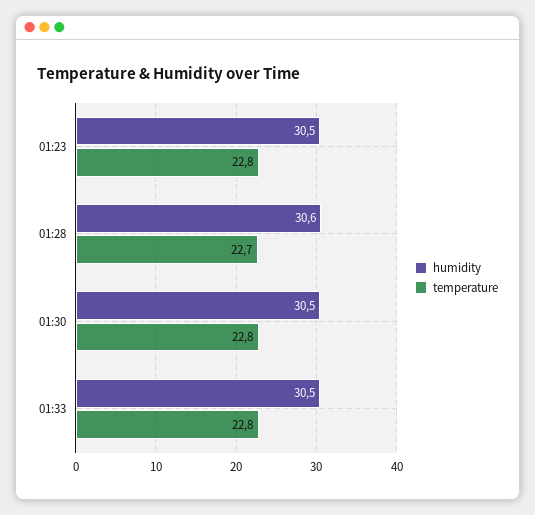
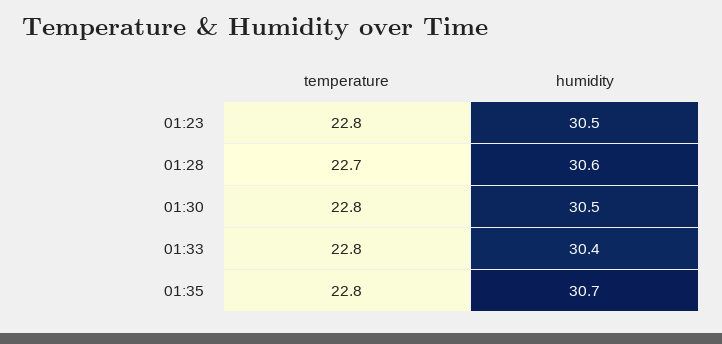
humidity, 01:33: 30.5 -> 30.4
temperature, 01:35: none -> 22.8
humidity, 01:35: none -> 30.7

